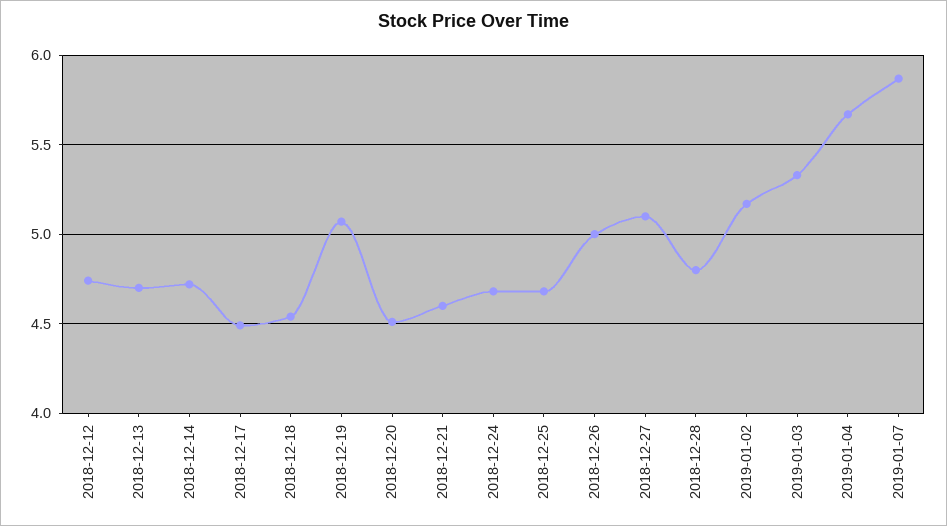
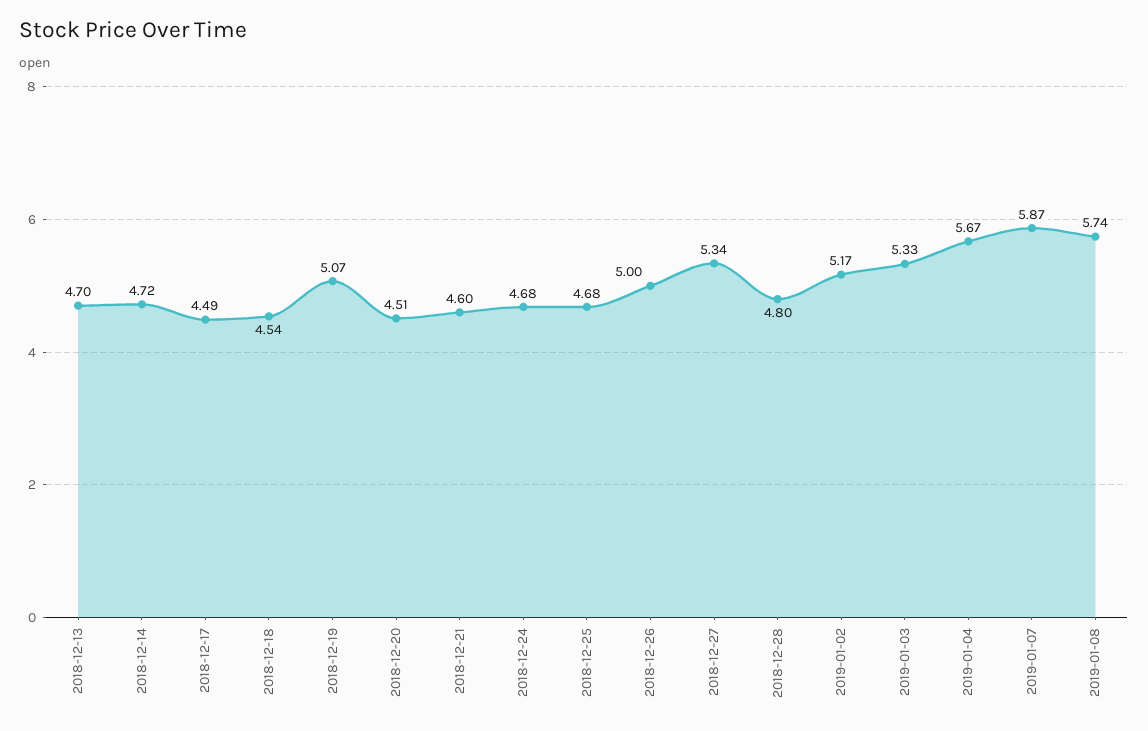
2018-12-12: 4.75 -> none
2018-12-27: 5.1 -> 5.34
2019-01-08: none -> 5.74

